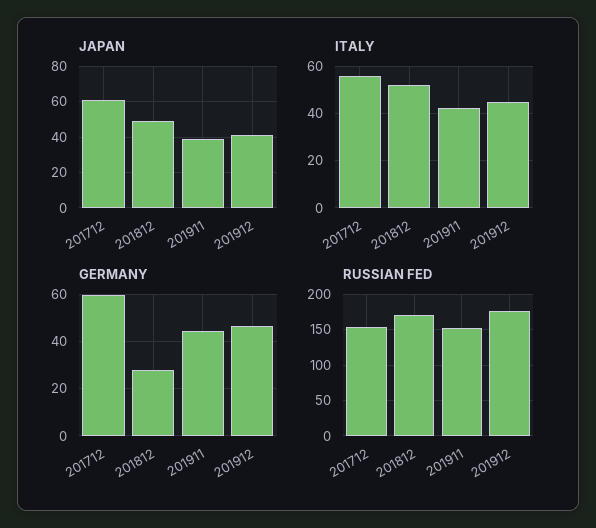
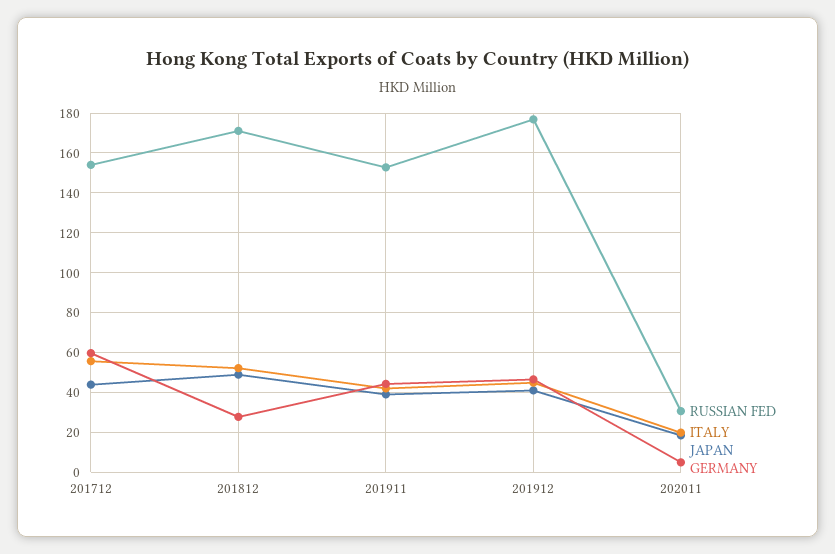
JAPAN, 201712: 60 -> 45
RUSSIAN FED, 202011: none -> 30
ITALY, 202011: none -> 20
JAPAN, 202011: none -> 20
GERMANY, 202011: none -> 5

